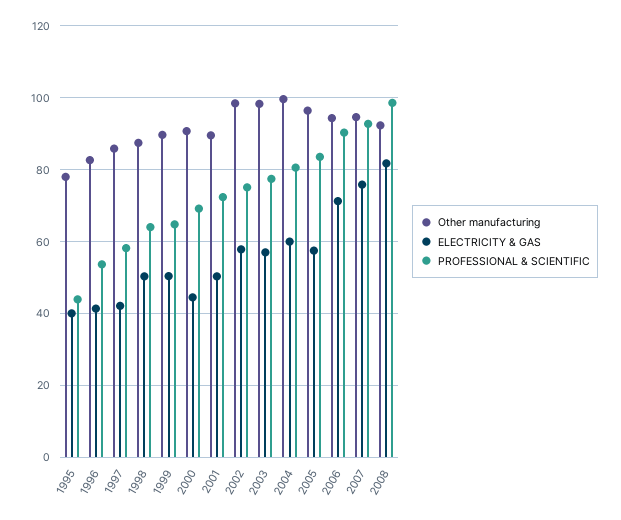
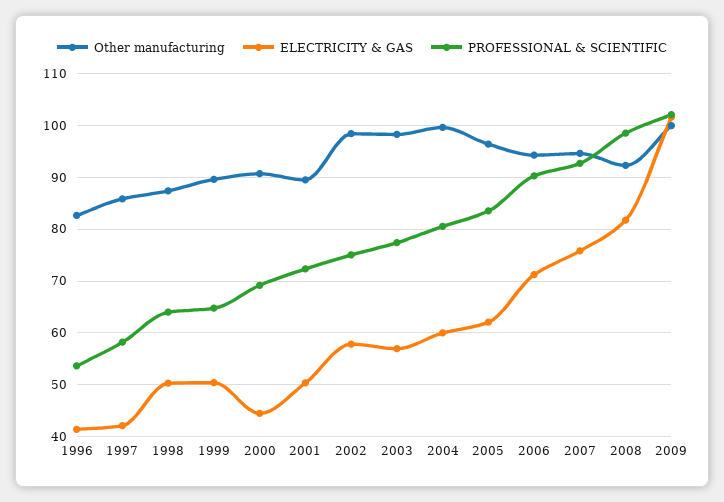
Other manufacturing, 1995: 78 -> none
ELECTRICITY & GAS, 1995: 40 -> none
PROFESSIONAL & SCIENTIFIC, 1995: 44 -> none
ELECTRICITY & GAS, 2005: 58 -> 62
Other manufacturing, 2009: none -> 100
ELECTRICITY & GAS, 2009: none -> 102
PROFESSIONAL & SCIENTIFIC, 2009: none -> 102

